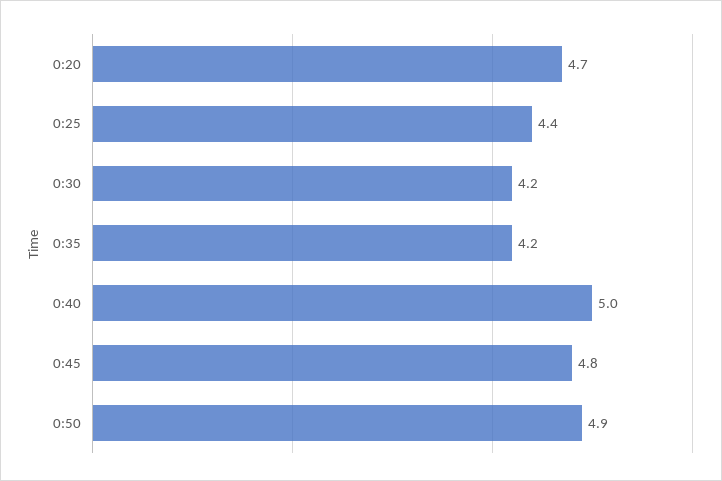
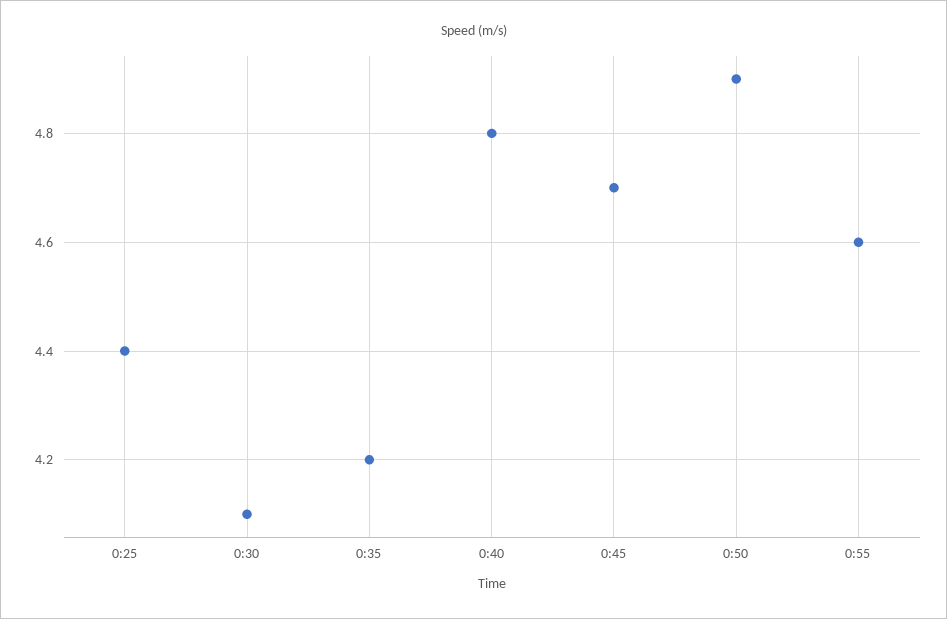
0:20: 4.7 -> none
0:30: 4.2 -> 4.1
0:40: 5 -> 4.8
0:45: 4.8 -> 4.7
0:55: none -> 4.6

